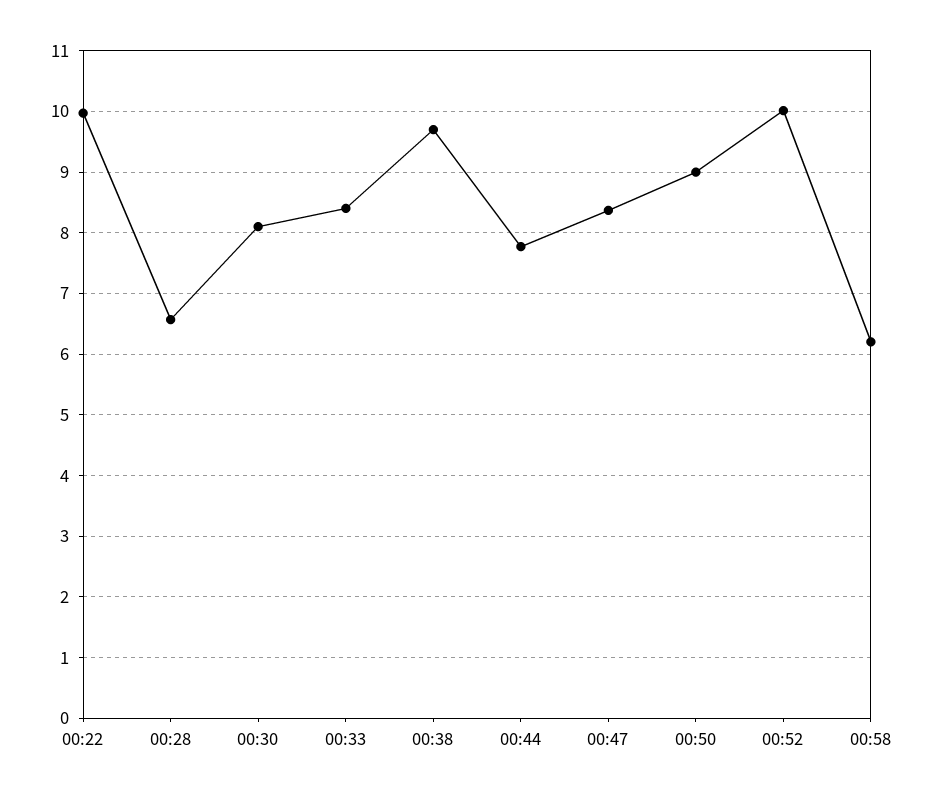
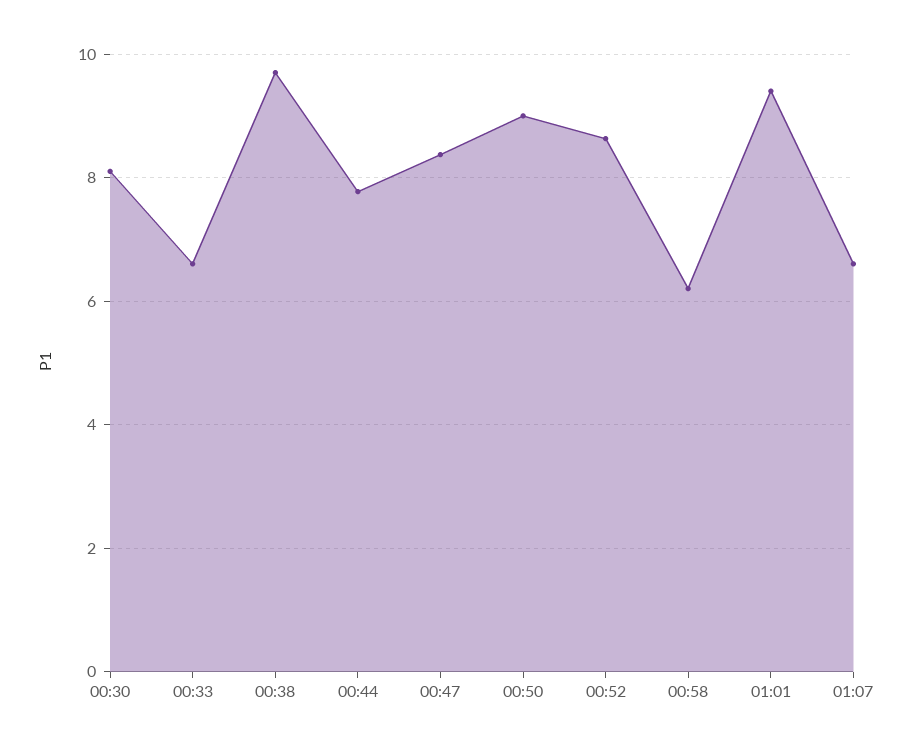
00:22: 10 -> none
00:28: 6.6 -> none
00:33: 8.4 -> 6.6
00:52: 10 -> 8.6
01:01: none -> 9.4
01:07: none -> 6.6

